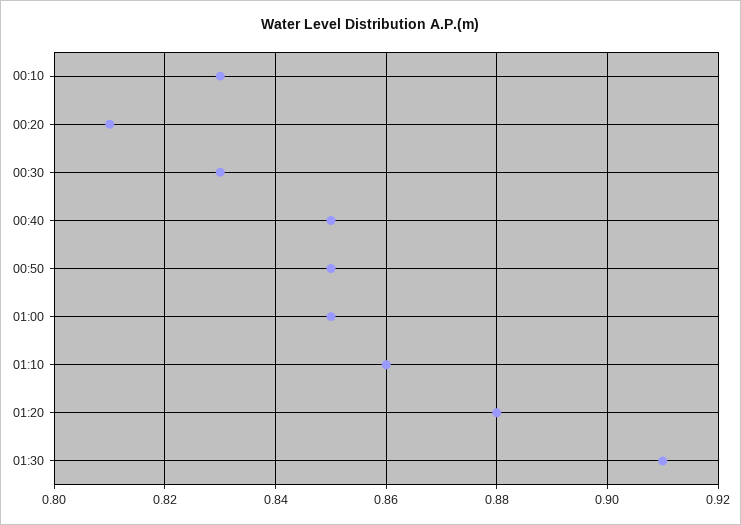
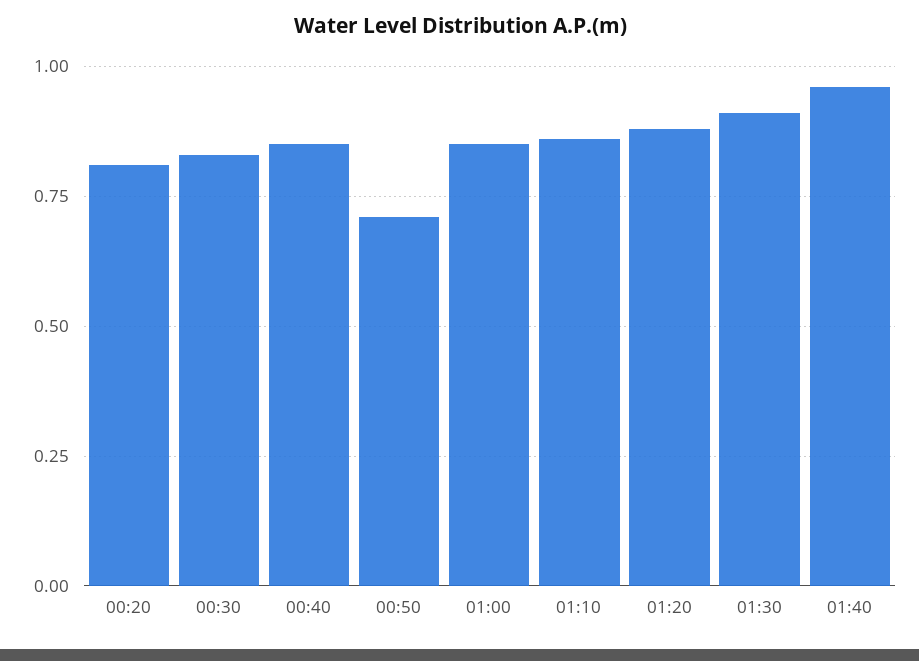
00:10: 0.83 -> none
00:50: 0.85 -> 0.7
01:40: none -> 0.95

